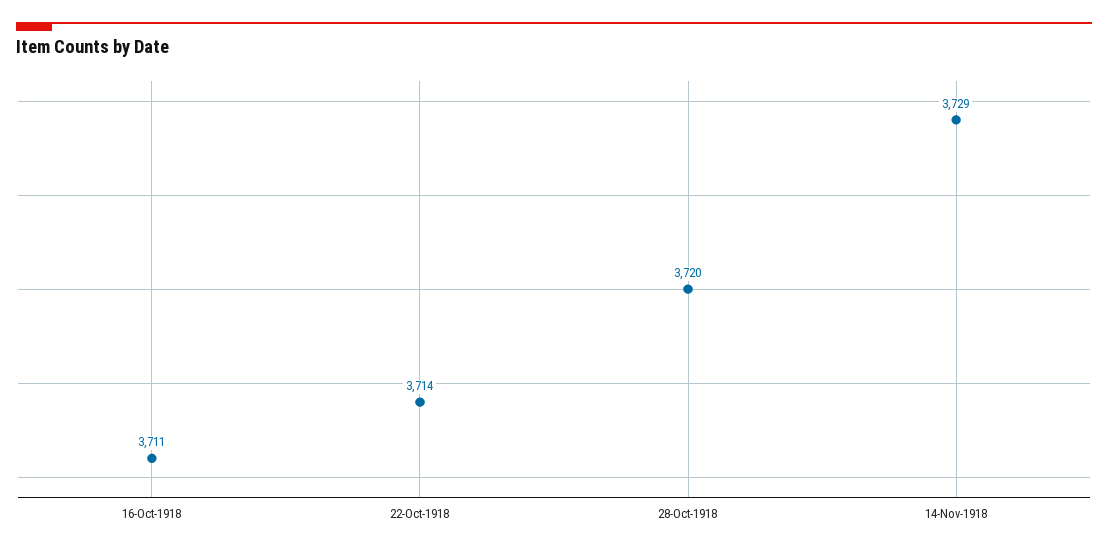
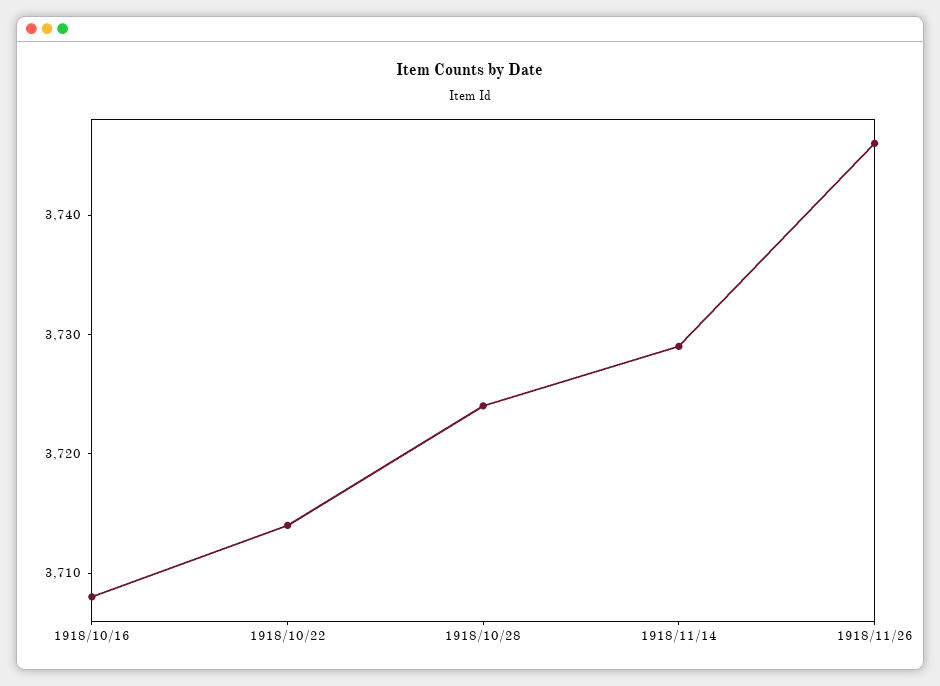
16-Oct-1918: 3711 -> 3708
28-Oct-1918: 3720 -> 3724
1918/11/26: none -> 3746

